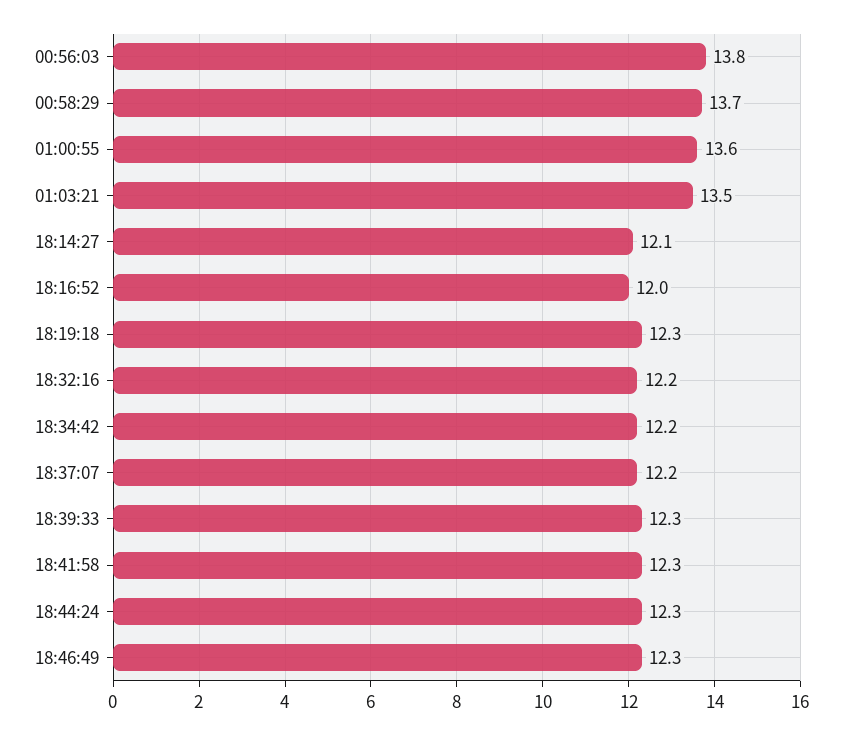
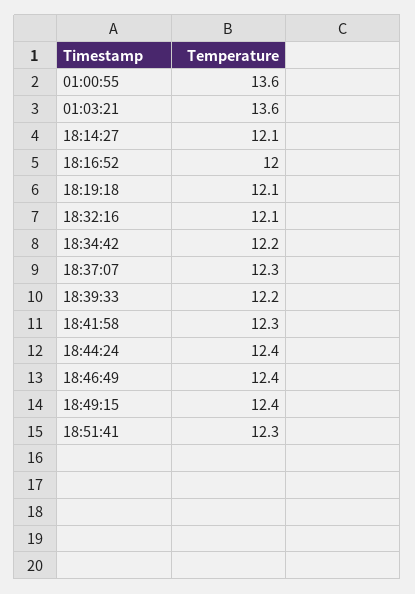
00:56:03: 13.8 -> none
00:58:29: 13.7 -> none
01:03:21: 13.5 -> 13.6
18:19:18: 12.3 -> 12.1
18:32:16: 12.2 -> 12.1
18:37:07: 12.2 -> 12.3
18:39:33: 12.3 -> 12.2
18:44:24: 12.3 -> 12.4
18:46:49: 12.3 -> 12.4
18:49:15: none -> 12.4
18:51:41: none -> 12.3

